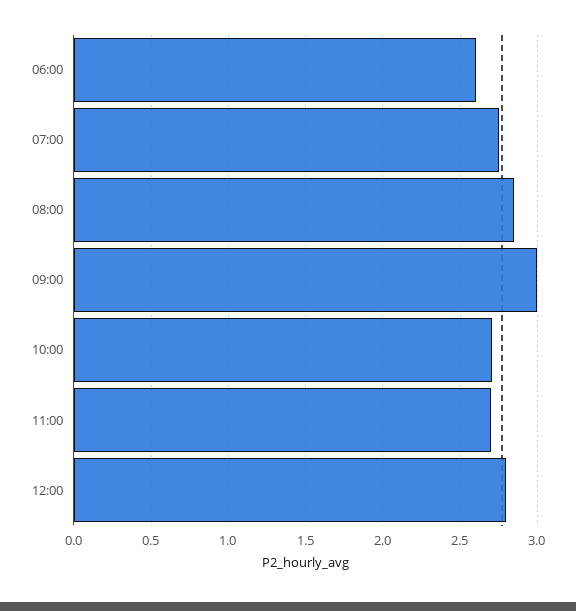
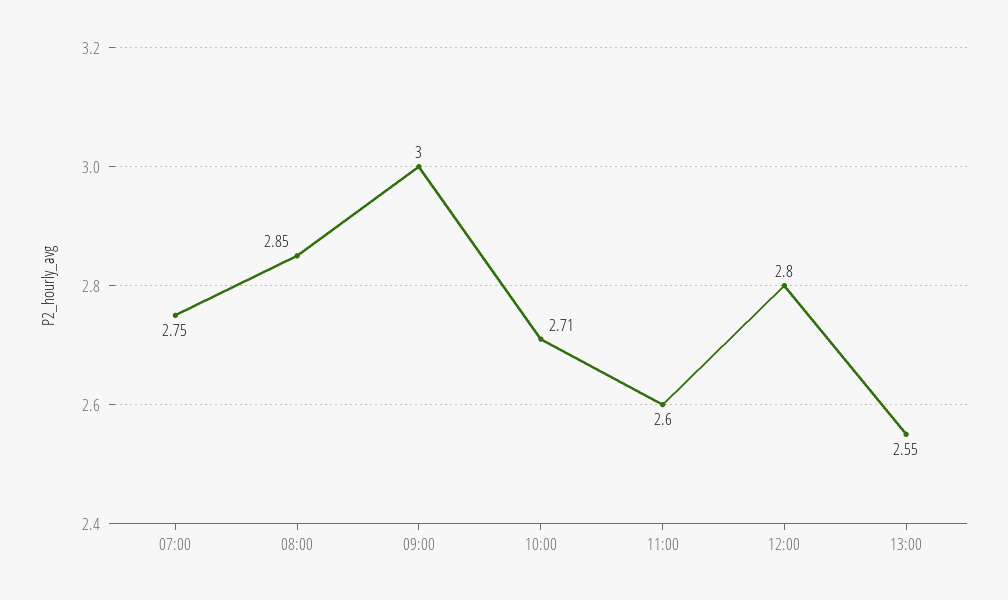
06:00: 2.6 -> none
11:00: 2.7 -> 2.6
13:00: none -> 2.55

